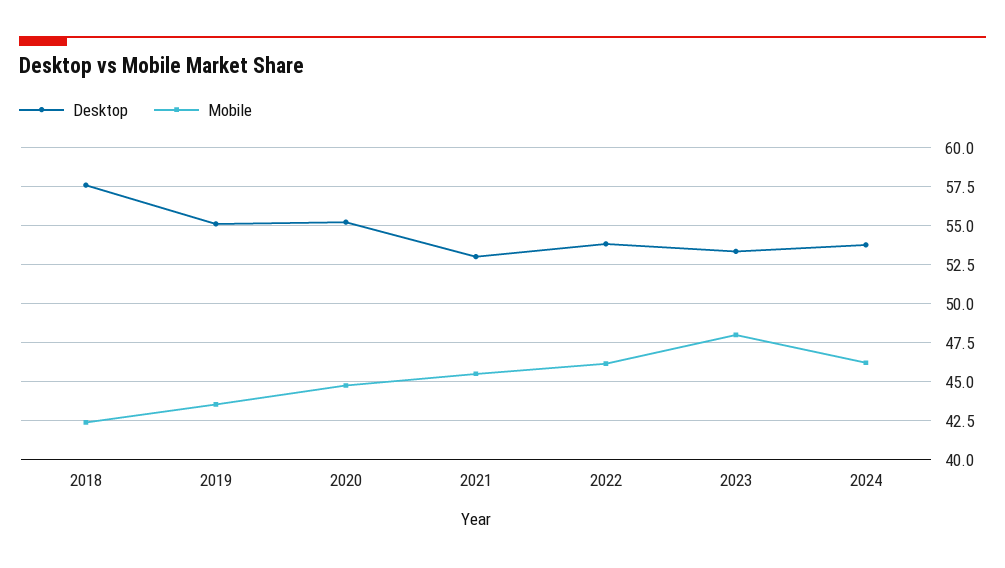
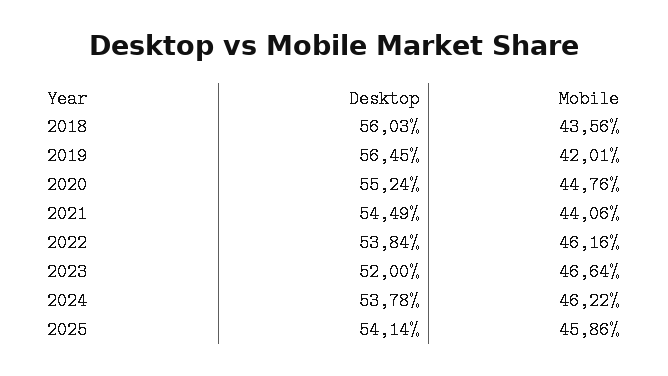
Desktop, 2018: 57.5 -> 56.03
Mobile, 2018: 42.5 -> 43.56
Desktop, 2019: 55 -> 56.45
Mobile, 2019: 43.5 -> 42.01
Desktop, 2021: 53 -> 54.49
Mobile, 2021: 45.5 -> 44.06
Desktop, 2023: 53.5 -> 52
Mobile, 2023: 48 -> 46.64
Desktop, 2025: none -> 54.14
Mobile, 2025: none -> 45.86

